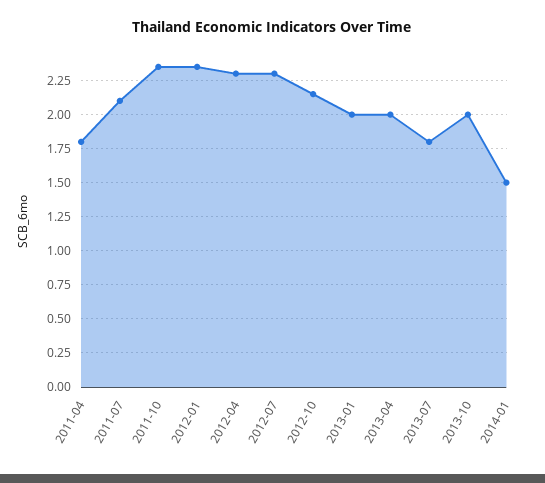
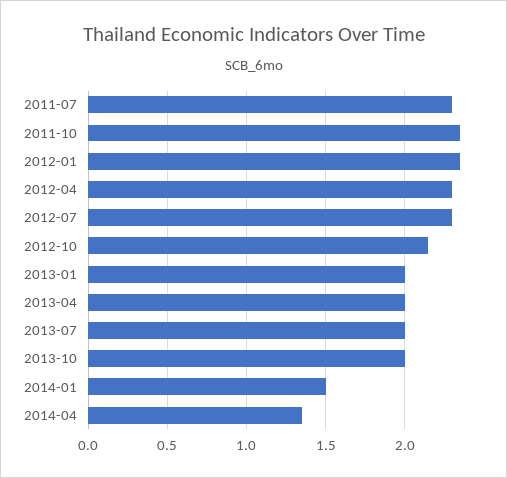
2011-04: 1.8 -> none
2011-07: 2.1 -> 2.3
2013-07: 1.8 -> 2
2014-04: none -> 1.35

